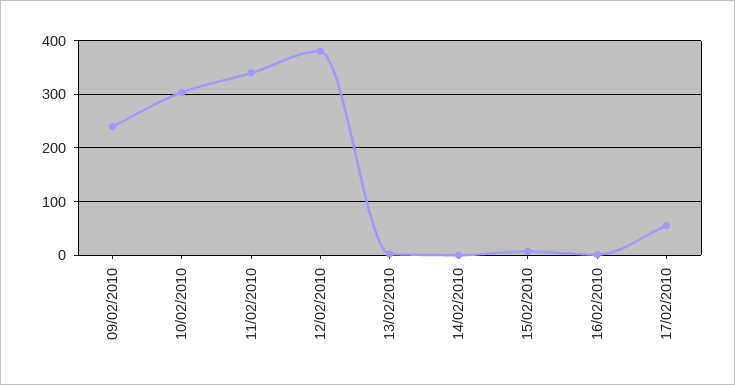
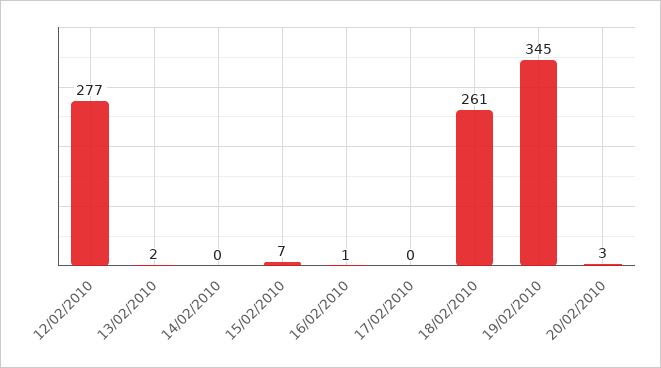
09/02/2010: 240 -> none
10/02/2010: 300 -> none
11/02/2010: 340 -> none
12/02/2010: 380 -> 277
17/02/2010: 60 -> 0
18/02/2010: none -> 261
19/02/2010: none -> 345
20/02/2010: none -> 3

